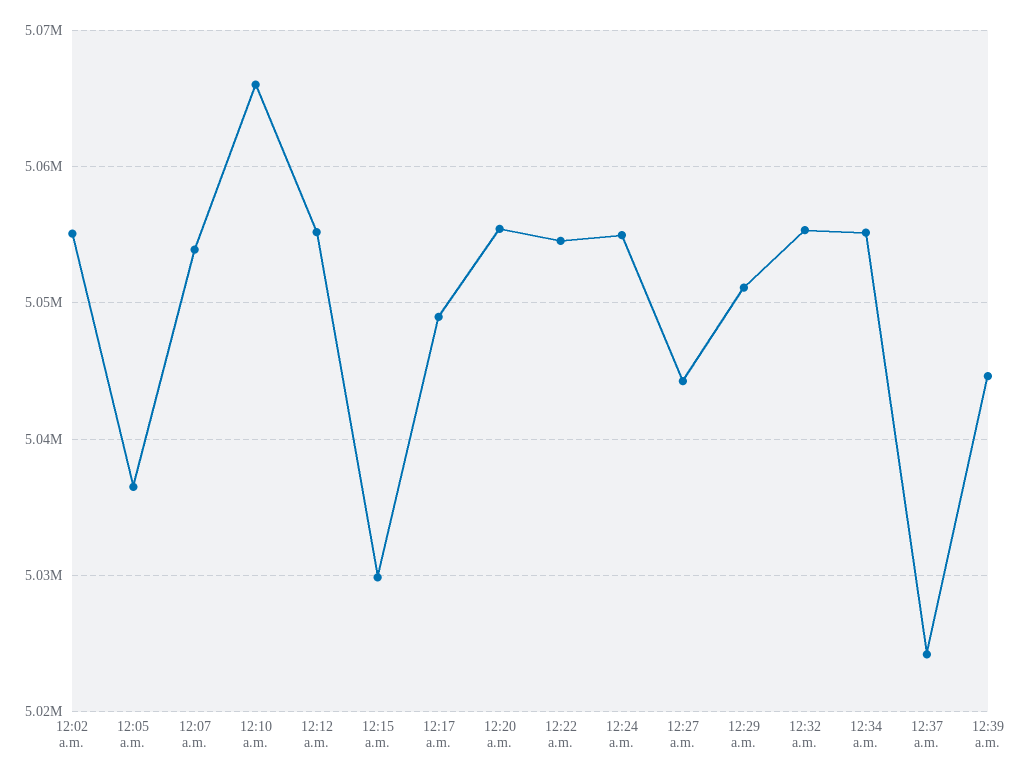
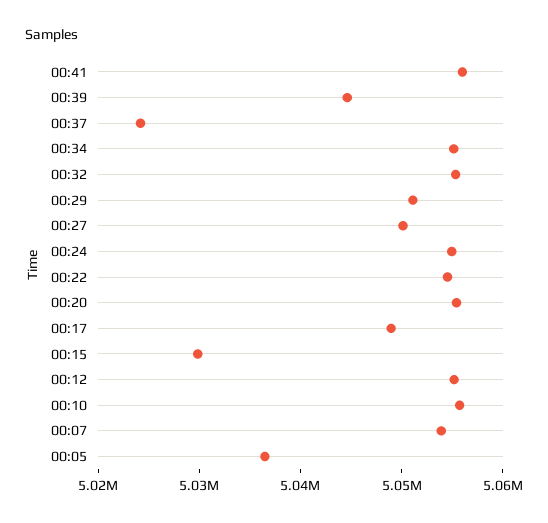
12:02 a.m.: 5055000 -> none
12:10 a.m.: 5066000 -> 5056000
12:27 a.m.: 5044000 -> 5050000
00:41: none -> 5056000

